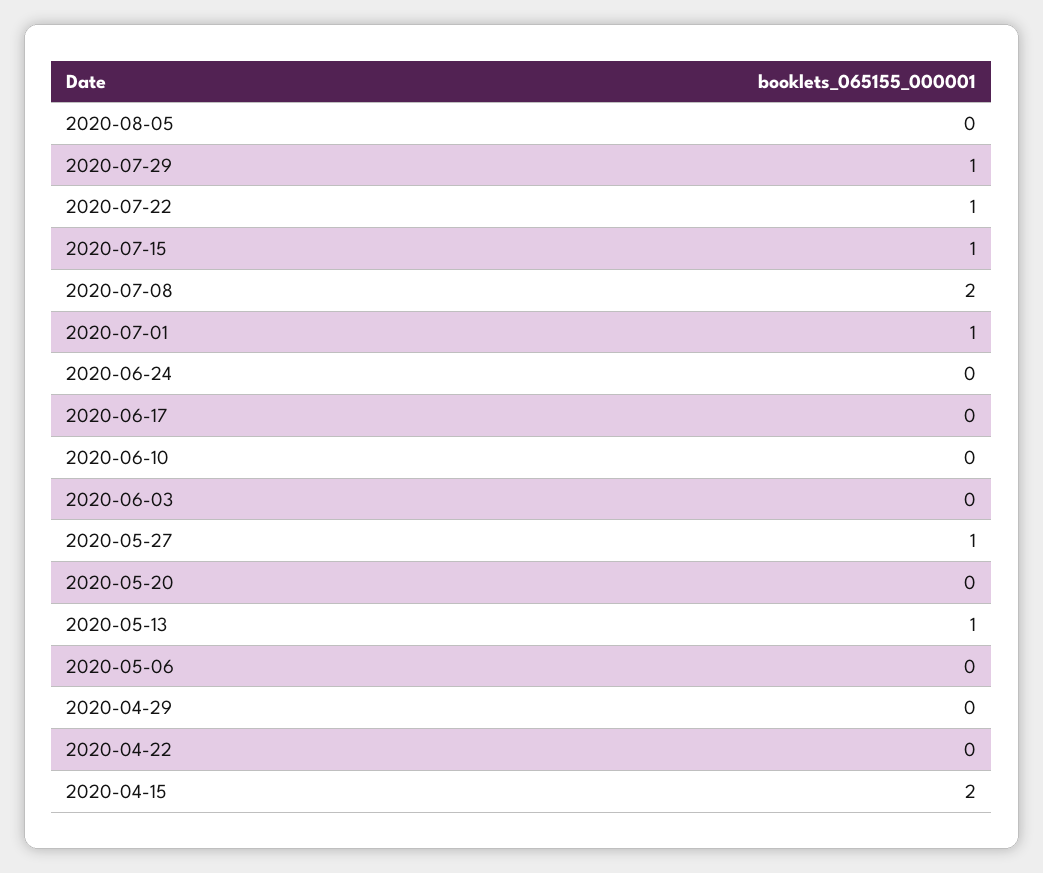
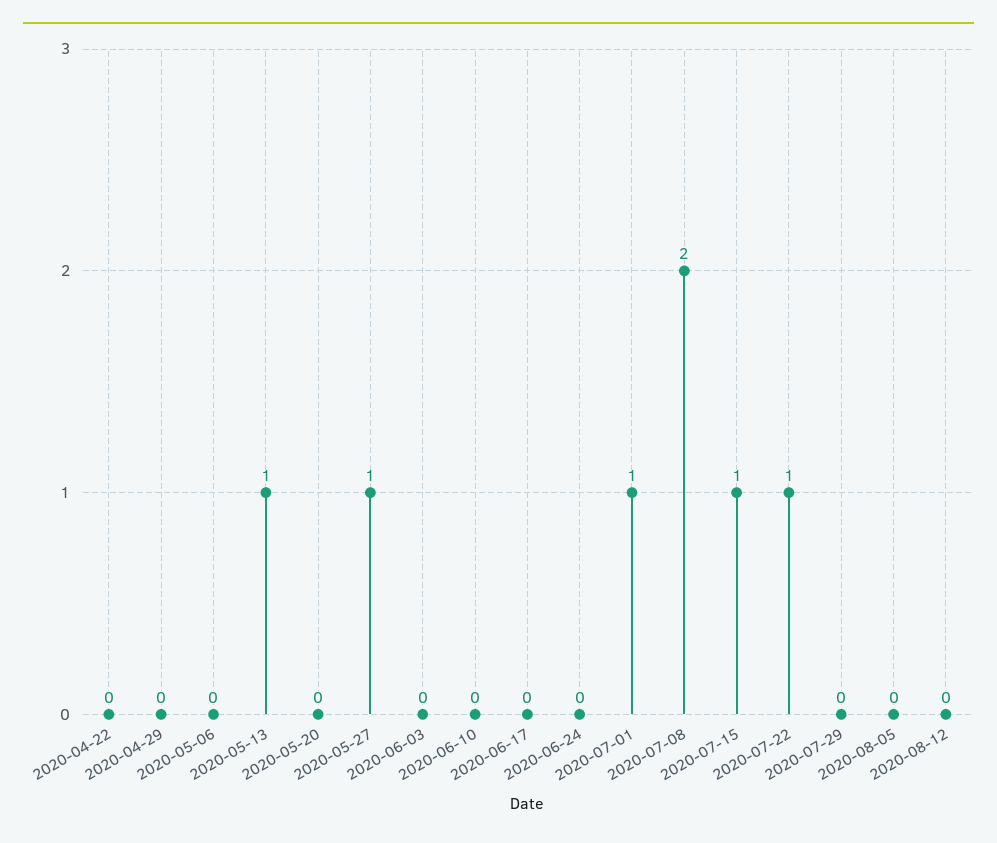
2020-07-29: 1 -> 0
2020-04-15: 2 -> none
2020-08-12: none -> 0

